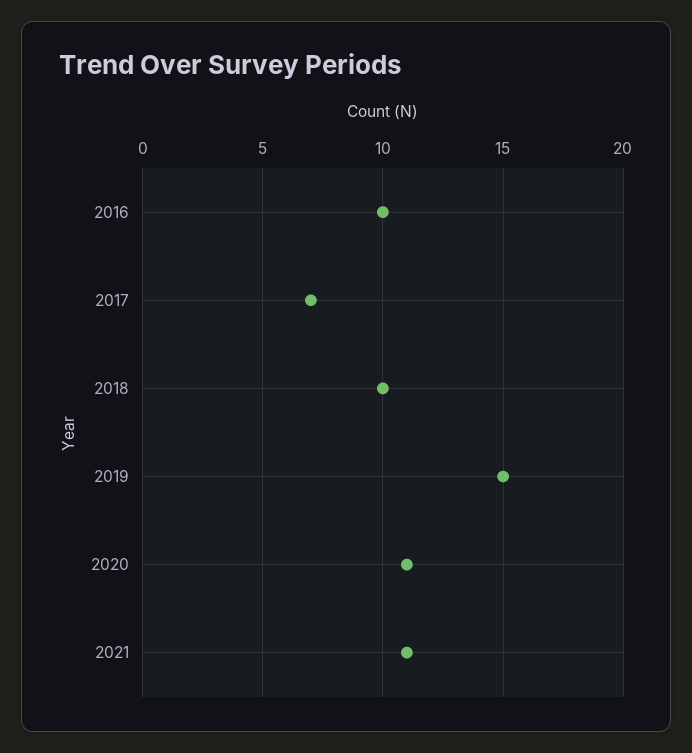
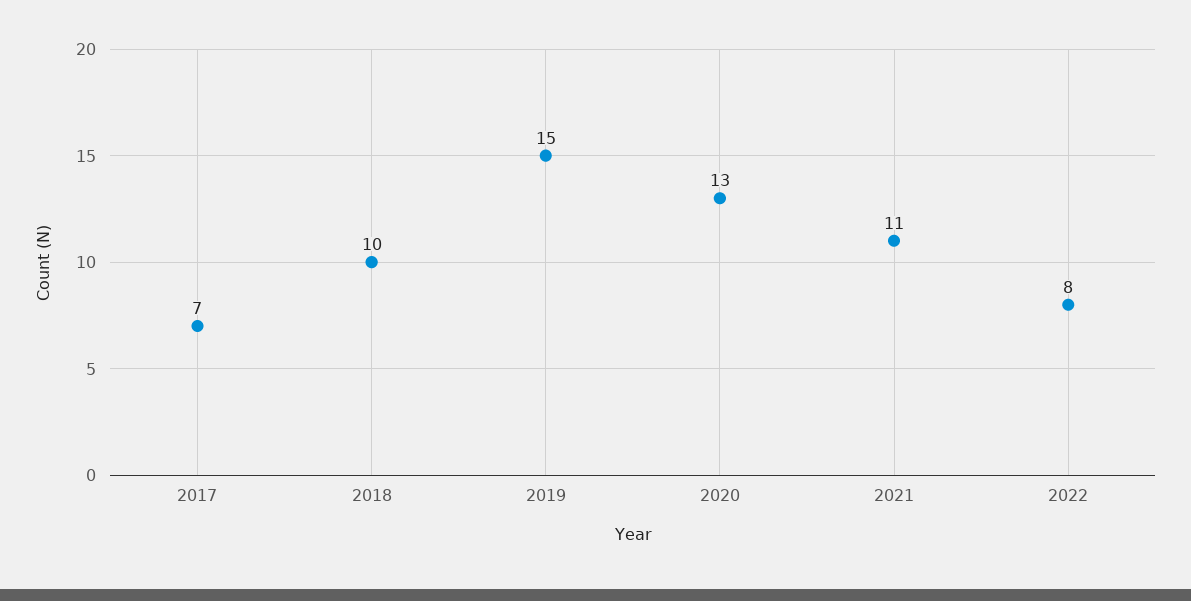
2016: 10 -> none
2020: 11 -> 13
2022: none -> 8

